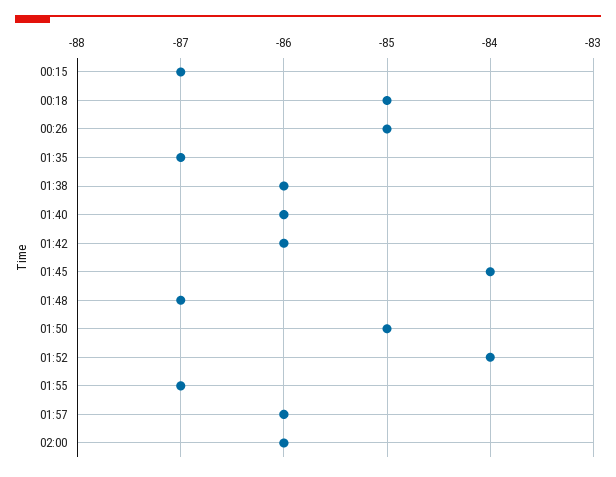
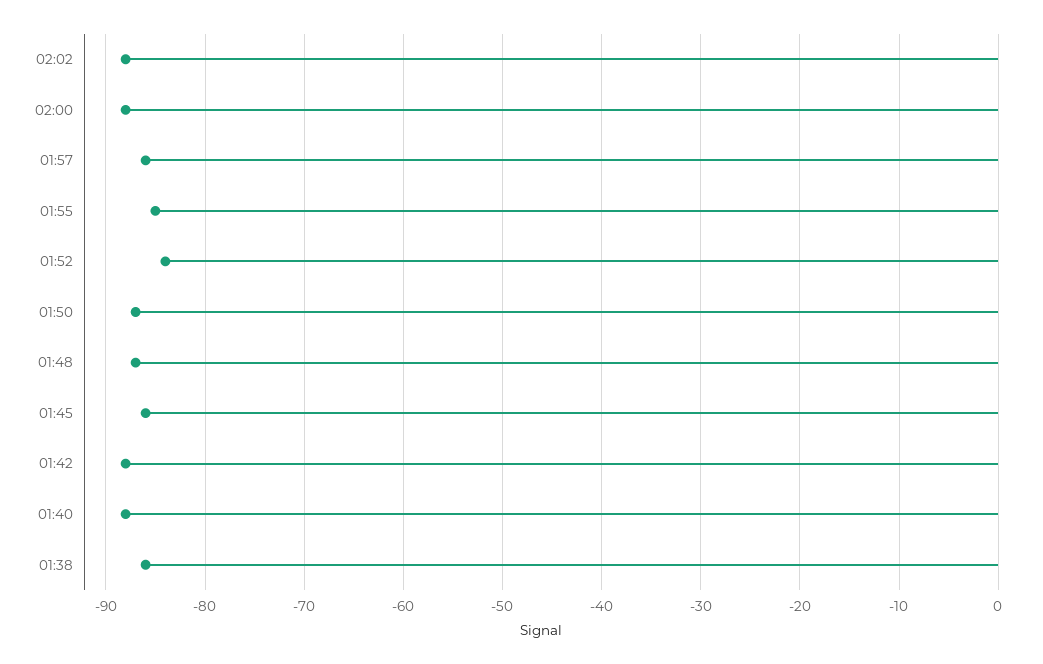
00:15: -87 -> none
00:18: -85 -> none
00:26: -85 -> none
01:35: -87 -> none
01:40: -86 -> -88
01:42: -86 -> -88
01:45: -84 -> -86
01:50: -85 -> -87
01:55: -87 -> -85
02:00: -86 -> -88
02:02: none -> -88

